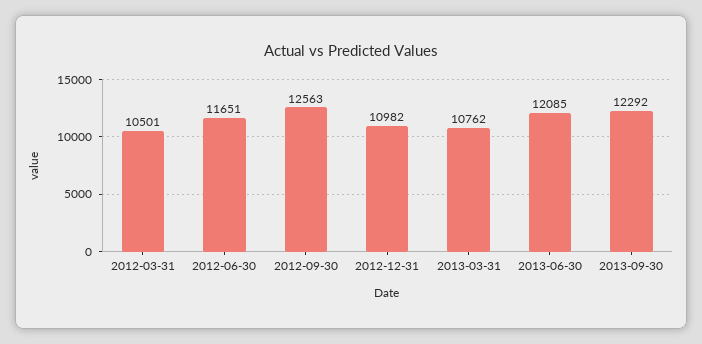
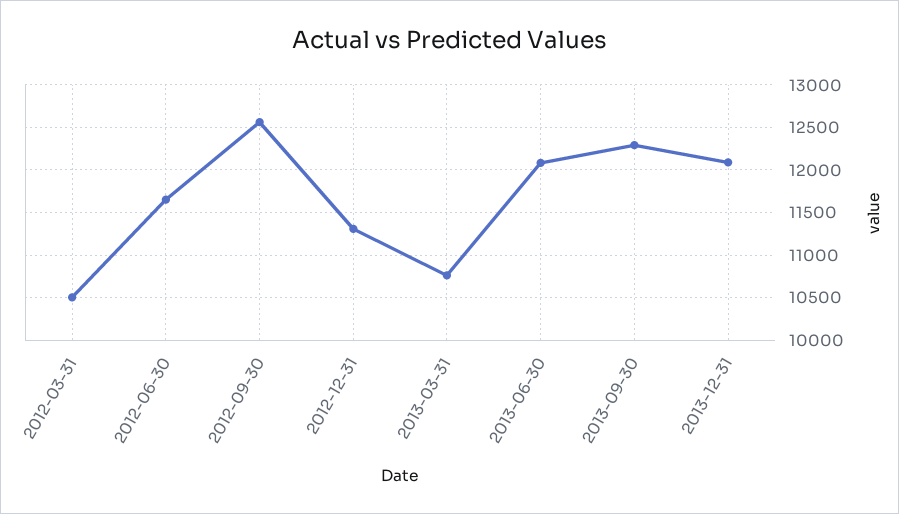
2012-12-31: 10982 -> 11300
2013-12-31: none -> 12100

